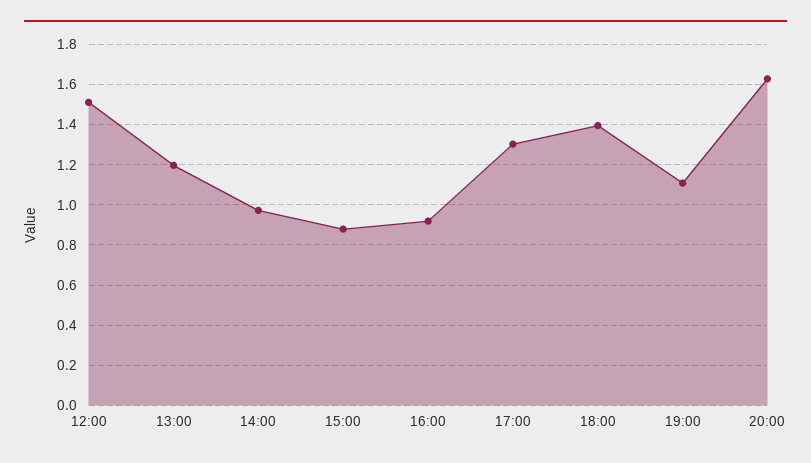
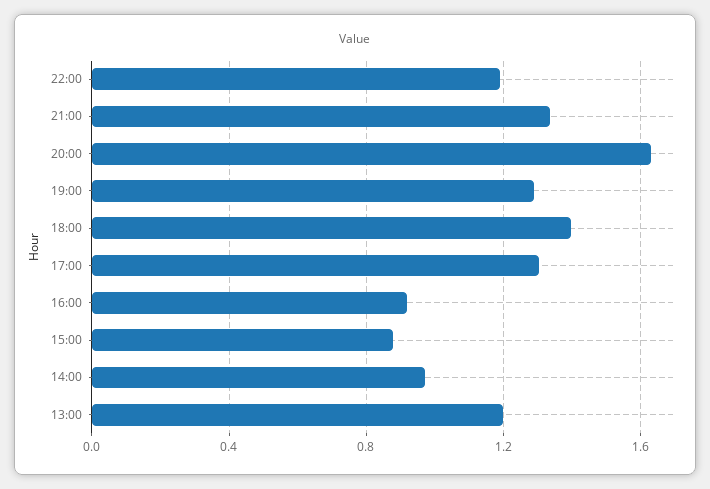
12:00: 1.5 -> none
19:00: 1.1 -> 1.3
22:00: none -> 1.2
21:00: none -> 1.35

